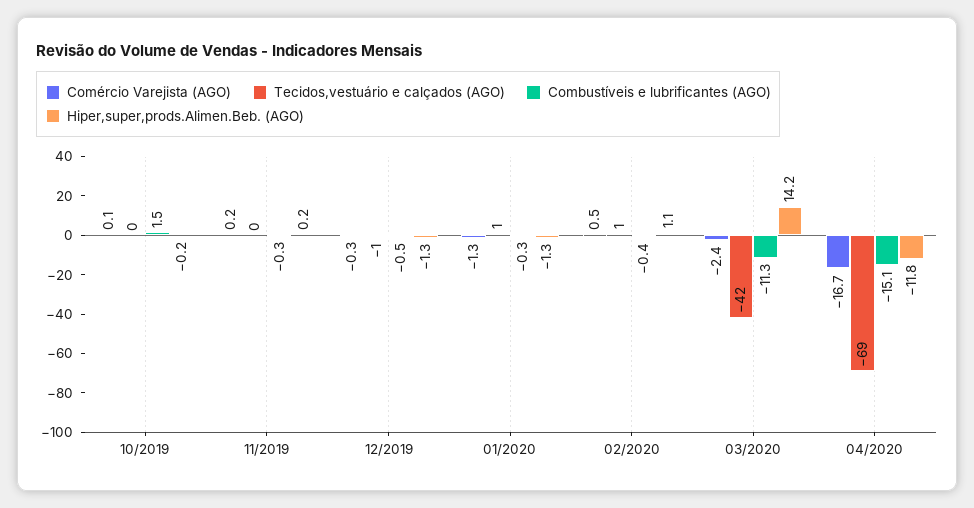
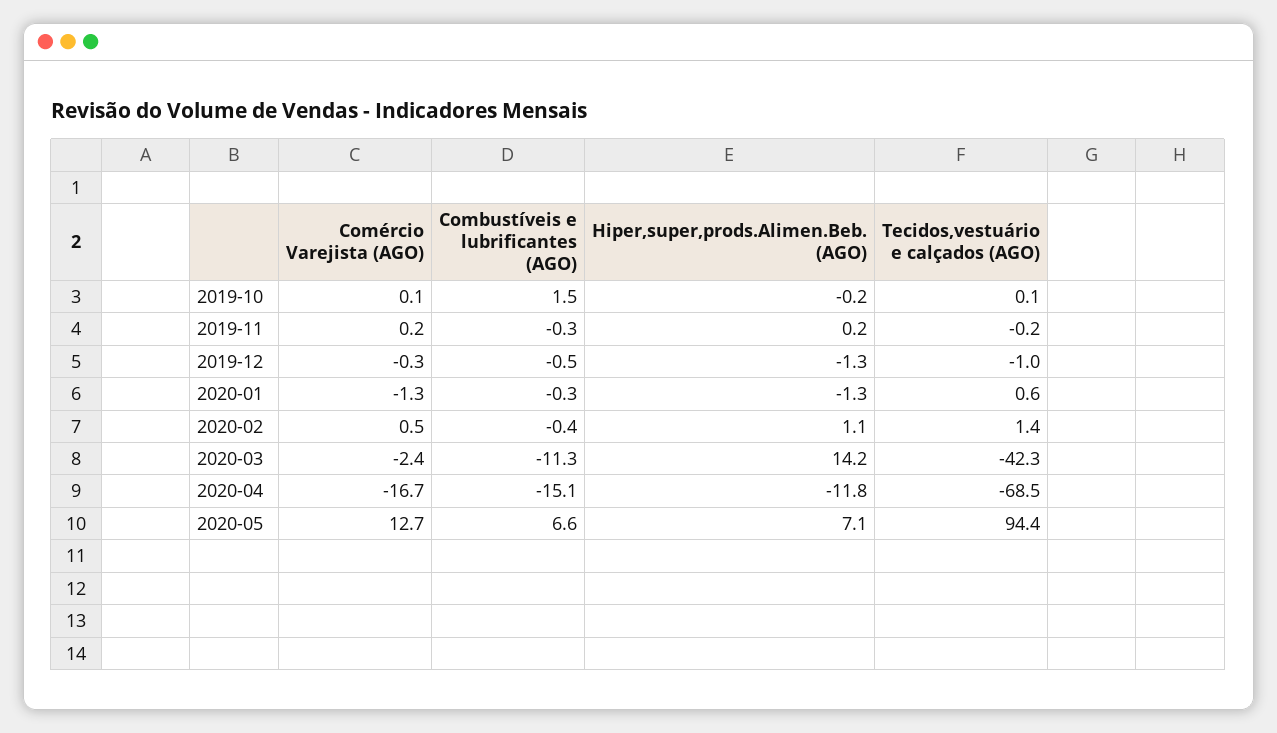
Comércio Varejista (AGO), 2020-05: none -> 12.7
Combustíveis e lubrificantes (AGO), 2020-05: none -> 6.6
Hiper,super,prods.Alimen.Beb. (AGO), 2020-05: none -> 7.1
Tecidos,vestuário e calçados (AGO), 2020-05: none -> 94.4

